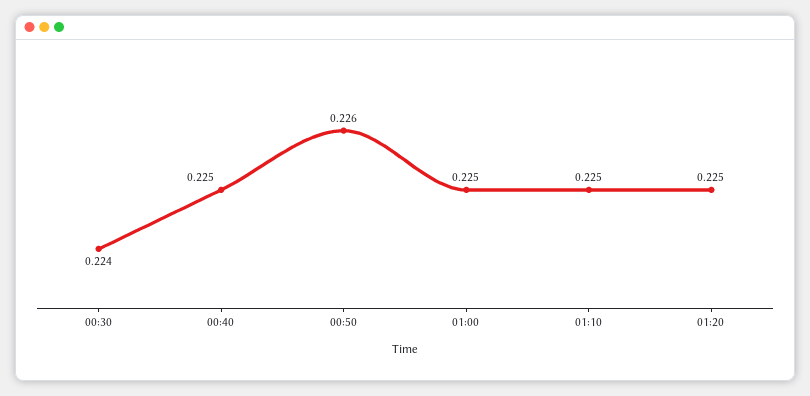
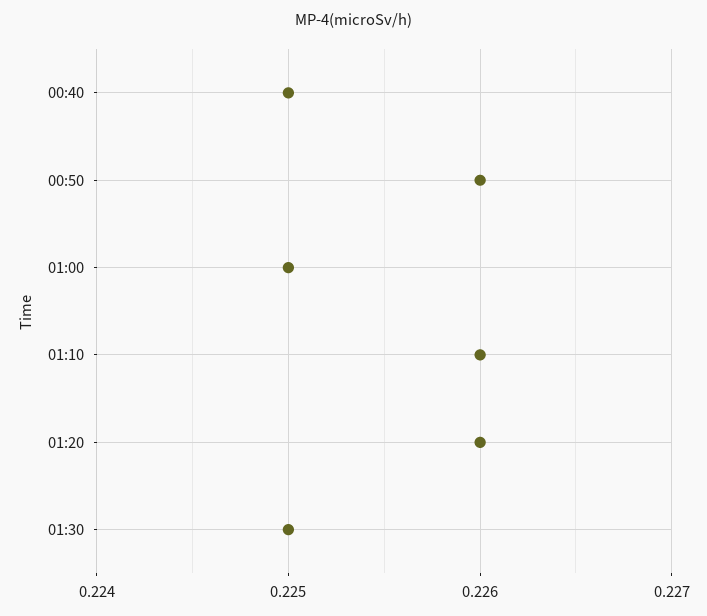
00:30: 0.224 -> none
01:10: 0.225 -> 0.226
01:20: 0.225 -> 0.226
01:30: none -> 0.225

